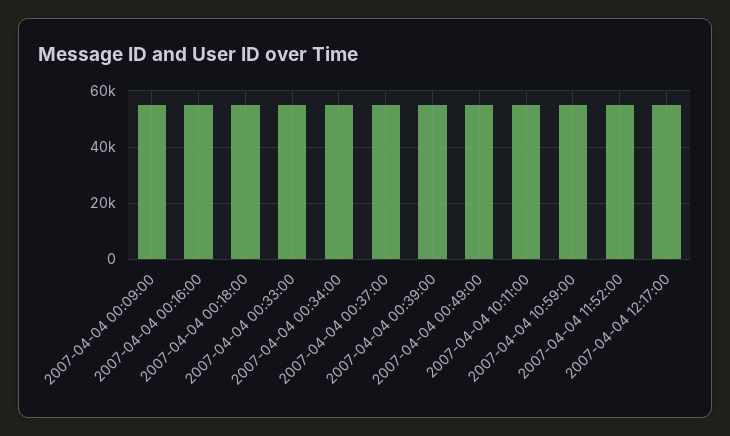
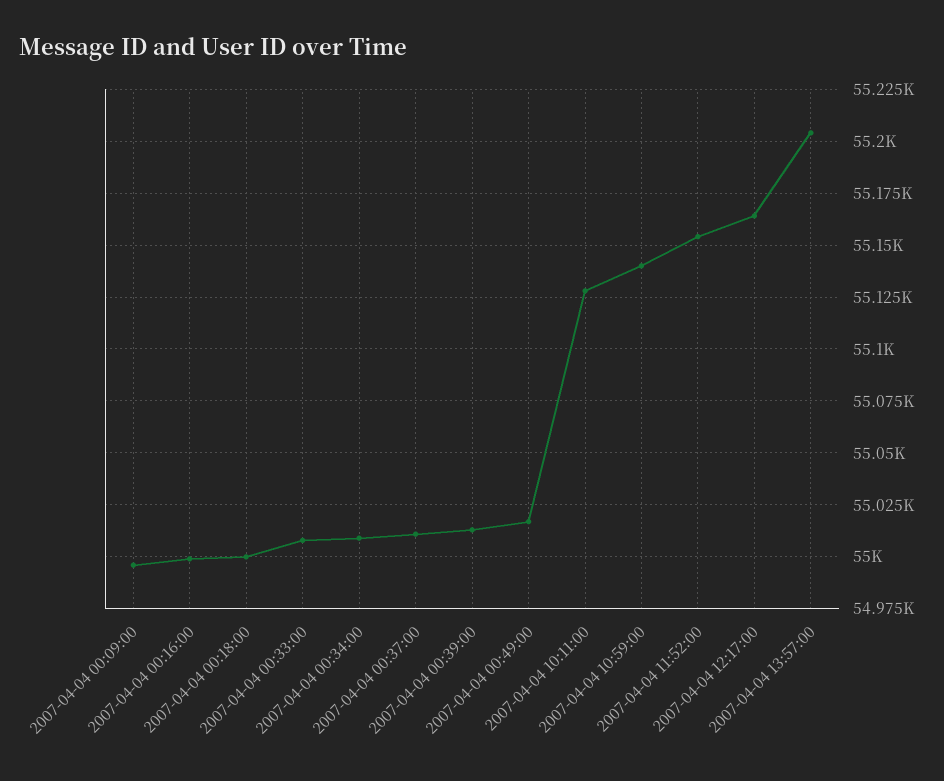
2007-04-04 13:57:00: none -> 55205

